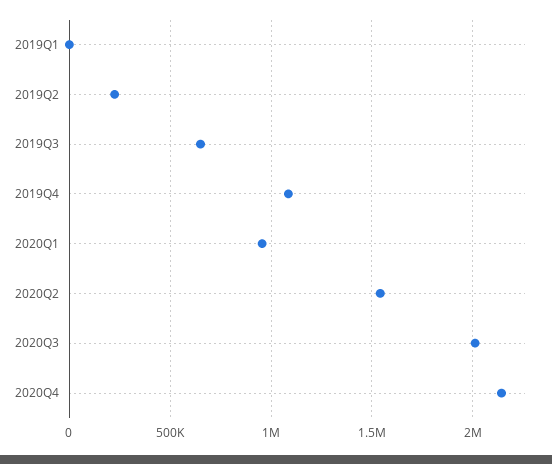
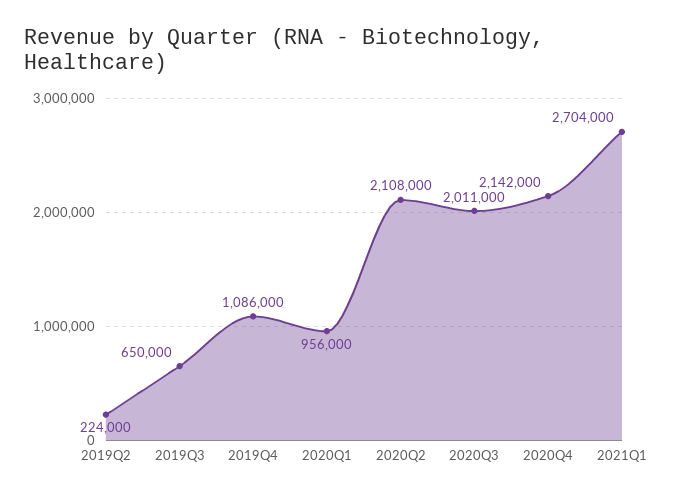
2019Q1: 0 -> none
2020Q2: 1550000 -> 2108000
2021Q1: none -> 2704000

